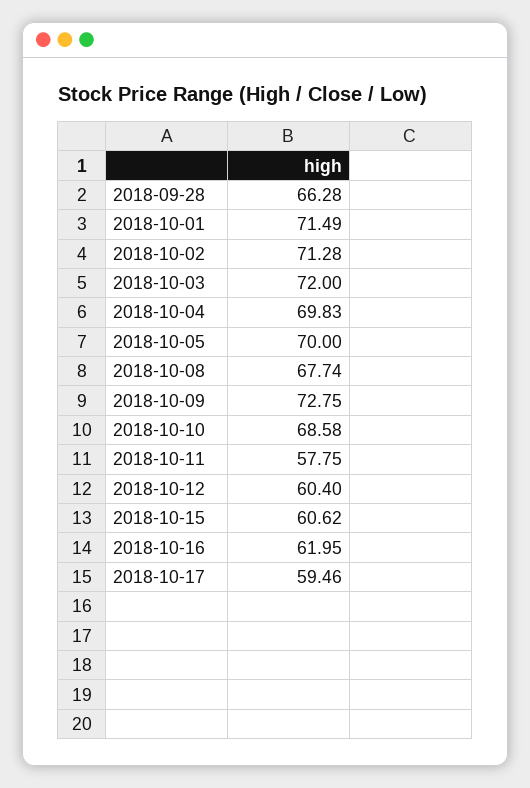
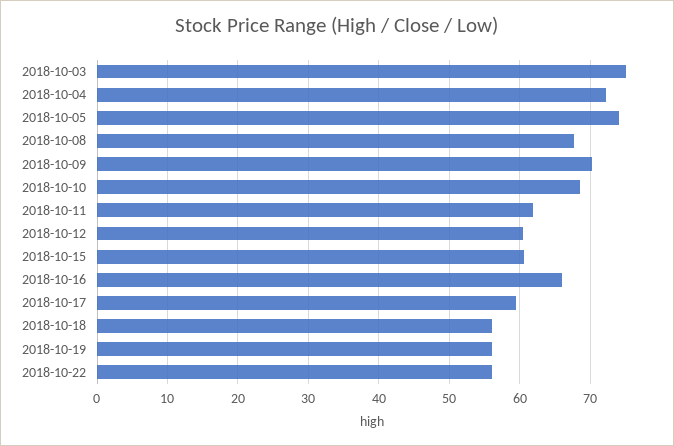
2018-09-28: 66.28 -> none
2018-10-01: 71.49 -> none
2018-10-02: 71.28 -> none
2018-10-03: 72 -> 75
2018-10-04: 69.83 -> 72
2018-10-05: 70 -> 74
2018-10-09: 72.75 -> 70
2018-10-11: 57.75 -> 62
2018-10-16: 61.95 -> 66
2018-10-18: none -> 56
2018-10-19: none -> 56
2018-10-22: none -> 56

